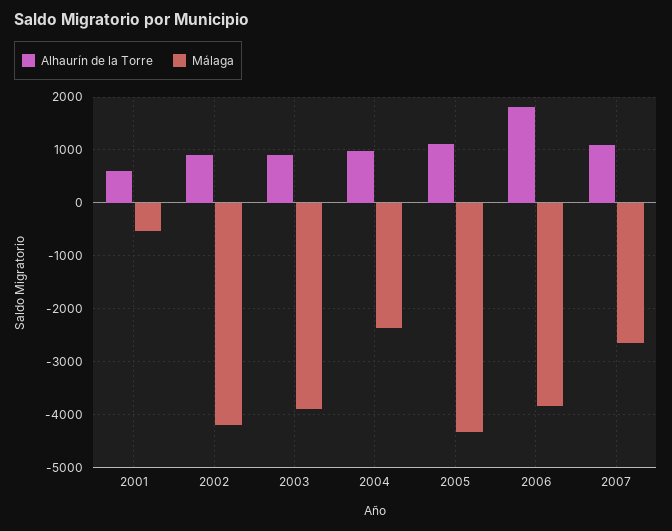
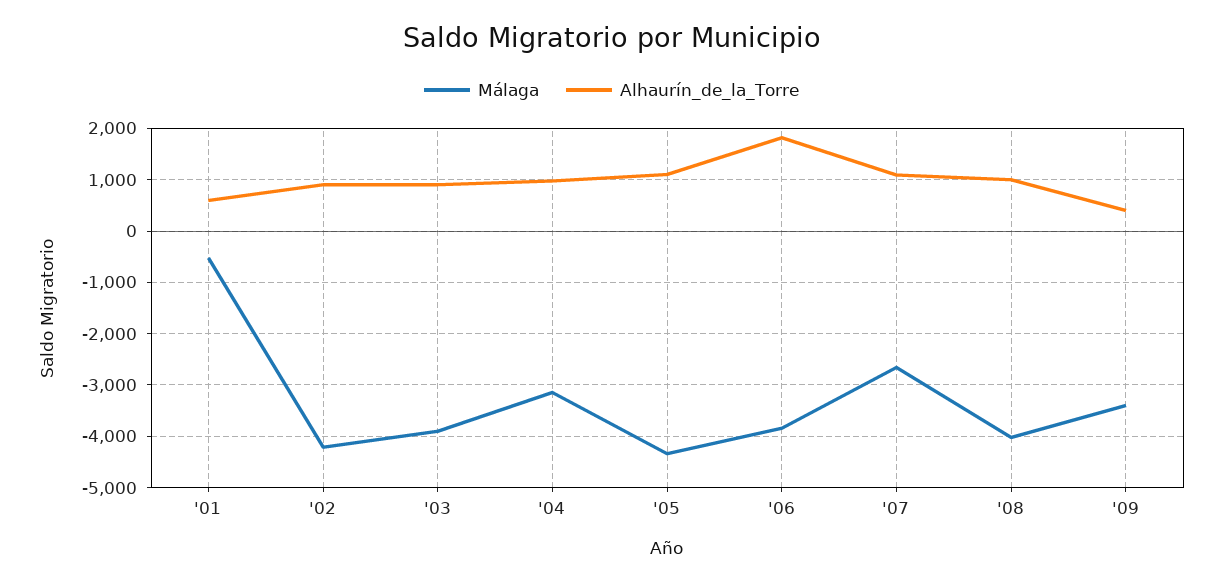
Málaga, 2004: -2400 -> -3200
Málaga, '08: none -> -4000
Alhaurín de la Torre, '08: none -> 1000
Málaga, '09: none -> -3400
Alhaurín de la Torre, '09: none -> 400

